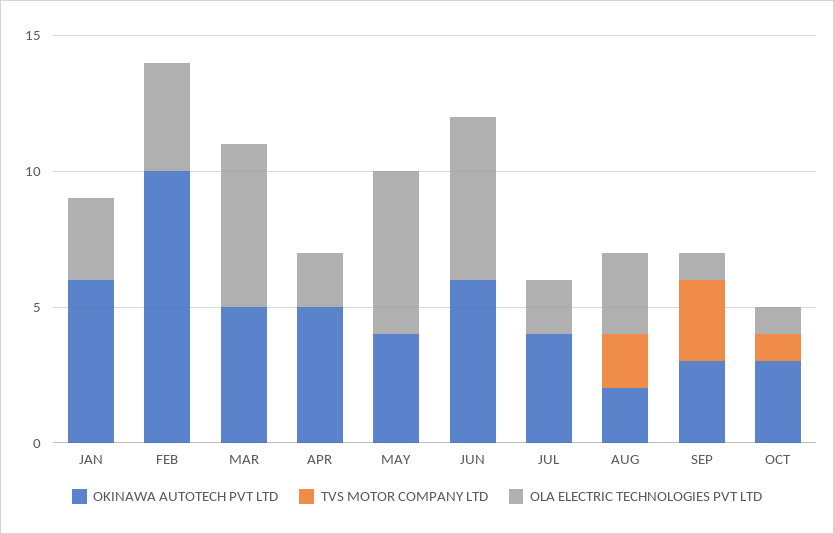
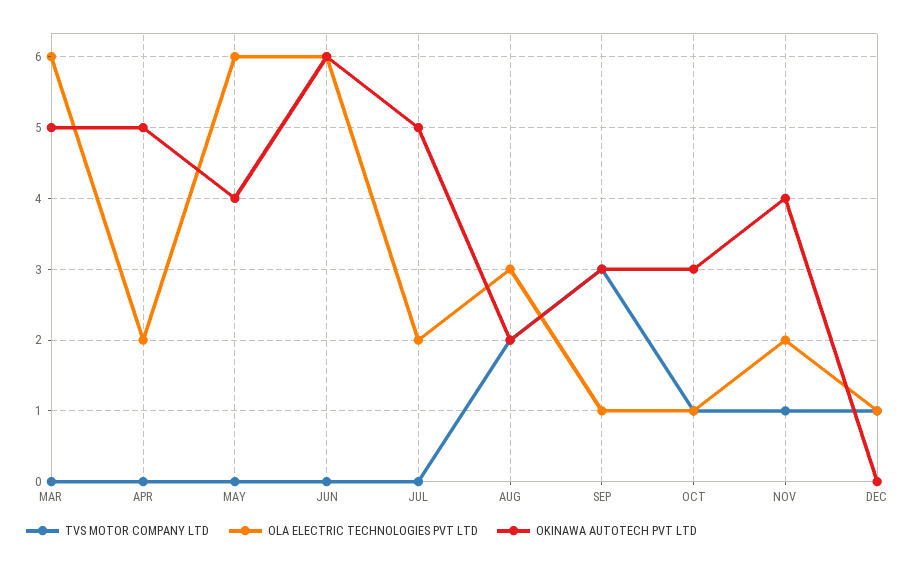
OKINAWA AUTOTECH PVT LTD, JAN: 6 -> none
TVS MOTOR COMPANY LTD, JAN: 0 -> none
OLA ELECTRIC TECHNOLOGIES PVT LTD, JAN: 3 -> none
OKINAWA AUTOTECH PVT LTD, FEB: 10 -> none
TVS MOTOR COMPANY LTD, FEB: 0 -> none
OLA ELECTRIC TECHNOLOGIES PVT LTD, FEB: 4 -> none
OKINAWA AUTOTECH PVT LTD, JUL: 4 -> 5
TVS MOTOR COMPANY LTD, NOV: none -> 1
OLA ELECTRIC TECHNOLOGIES PVT LTD, NOV: none -> 2
OKINAWA AUTOTECH PVT LTD, NOV: none -> 4
TVS MOTOR COMPANY LTD, DEC: none -> 1
OLA ELECTRIC TECHNOLOGIES PVT LTD, DEC: none -> 1
OKINAWA AUTOTECH PVT LTD, DEC: none -> 0

